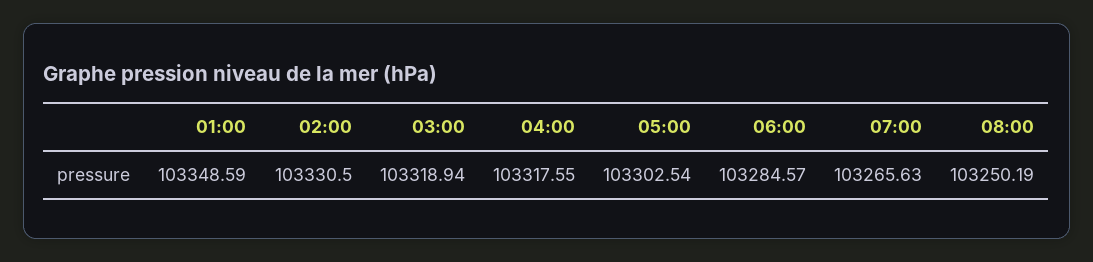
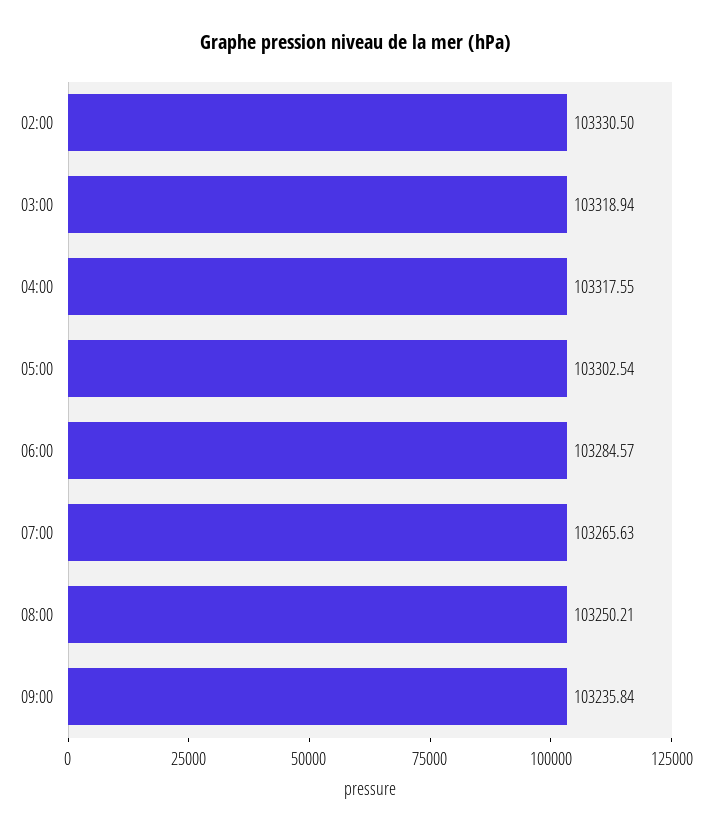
01:00: 103348.59 -> none
08:00: 103250.19 -> 103250.21
09:00: none -> 103235.84

